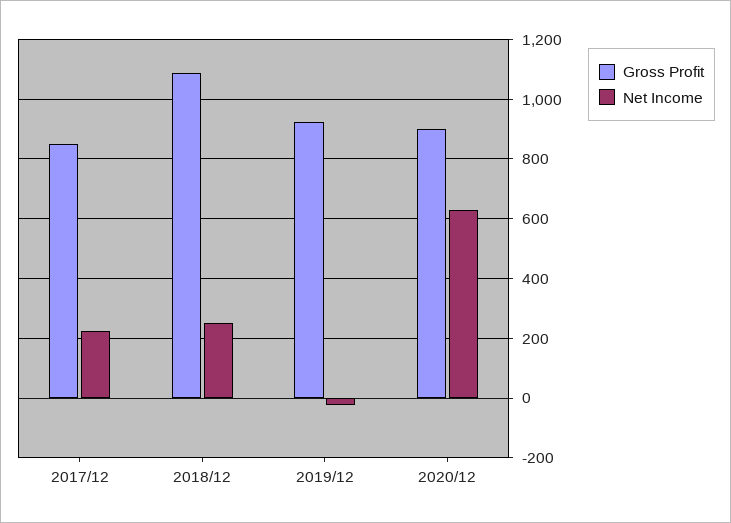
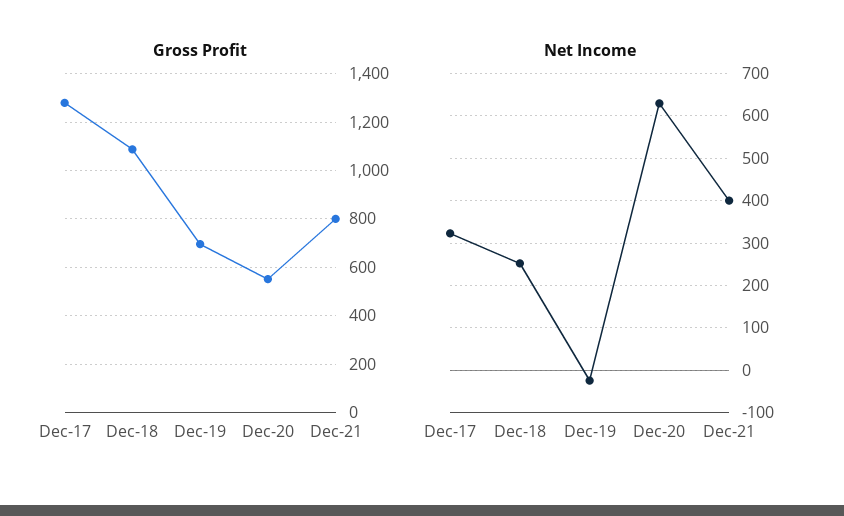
Gross Profit, 2017/12: 850 -> 1275
Net Income, 2017/12: 225 -> 320
Gross Profit, 2019/12: 925 -> 700
Gross Profit, 2020/12: 900 -> 550
Gross Profit, Dec-21: none -> 800
Net Income, Dec-21: none -> 400

